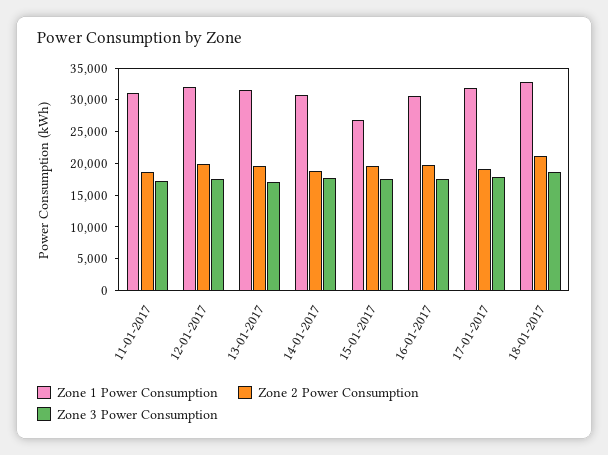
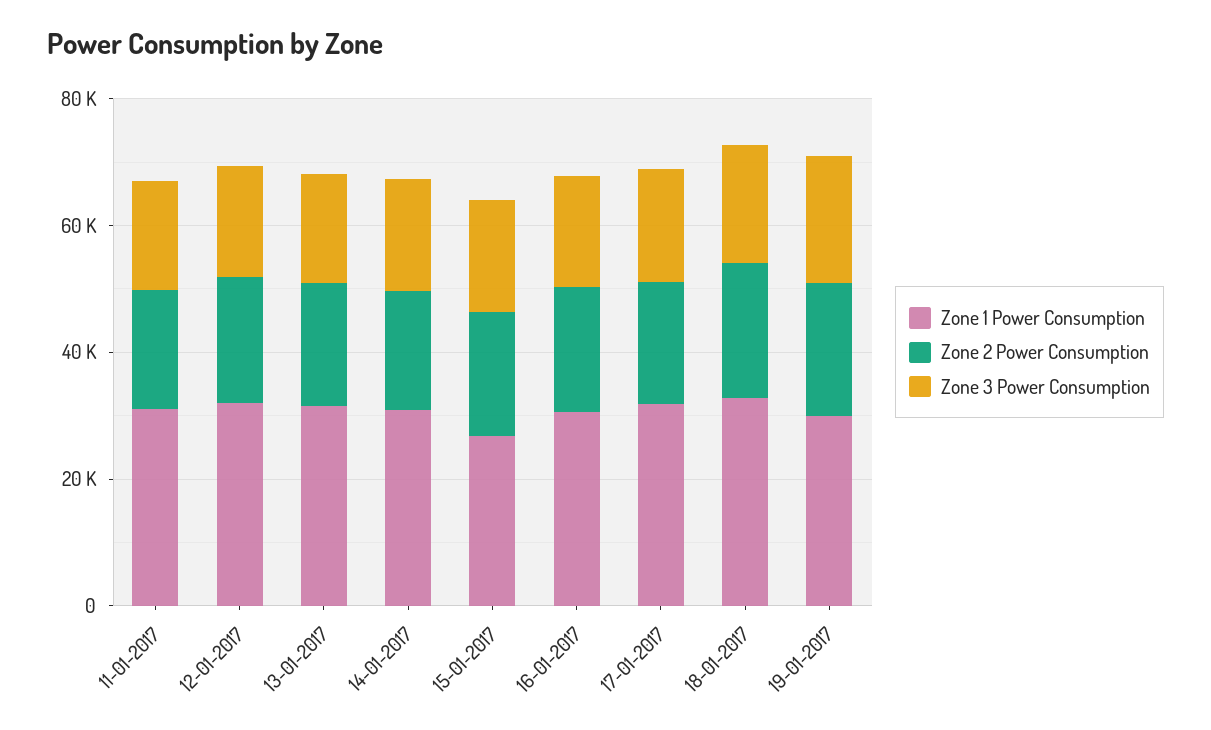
Zone 1 Power Consumption, 19-01-2017: none -> 30000
Zone 2 Power Consumption, 19-01-2017: none -> 20000
Zone 3 Power Consumption, 19-01-2017: none -> 20000

